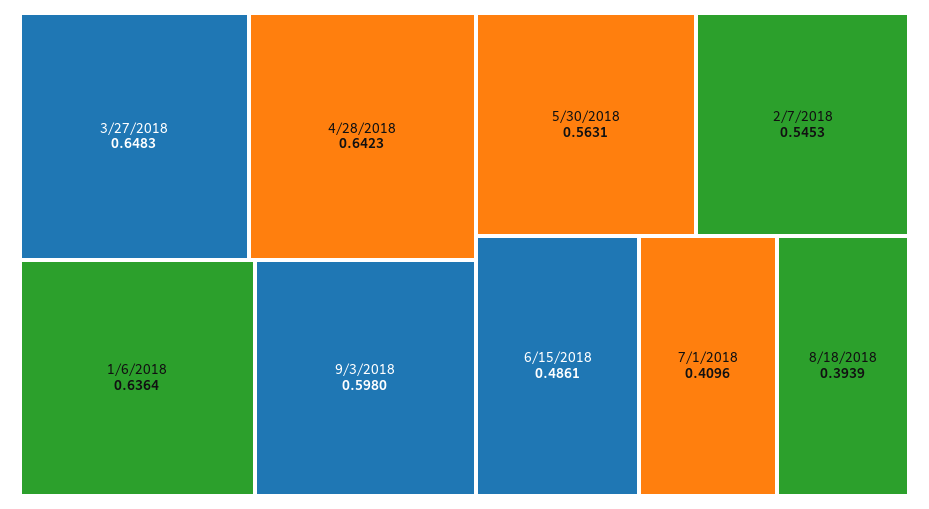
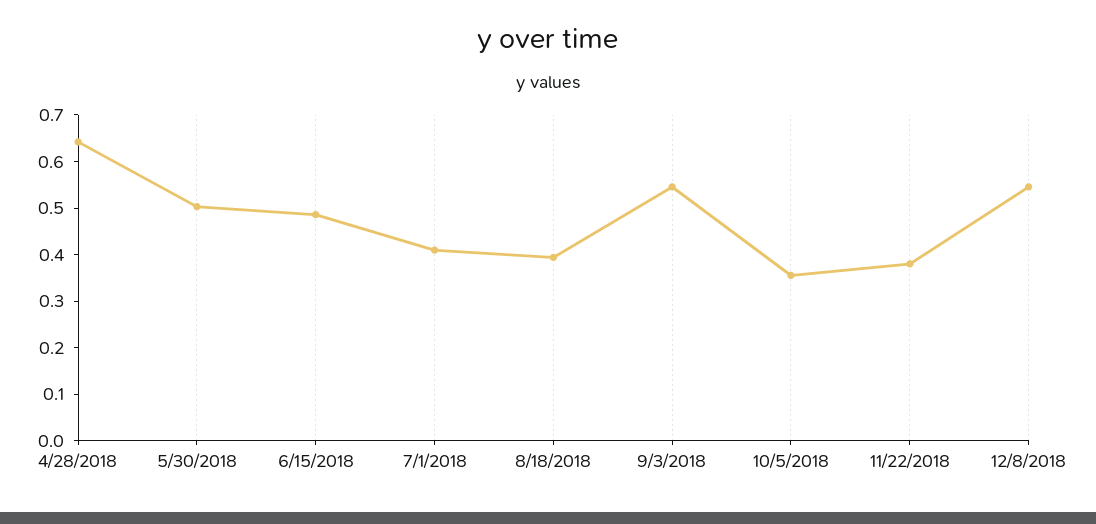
3/27/2018: 0.6483 -> none
1/6/2018: 0.6364 -> none
9/3/2018: 0.598 -> 0.54
5/30/2018: 0.5631 -> 0.5
2/7/2018: 0.5453 -> none
10/5/2018: none -> 0.36
11/22/2018: none -> 0.38
12/8/2018: none -> 0.54

